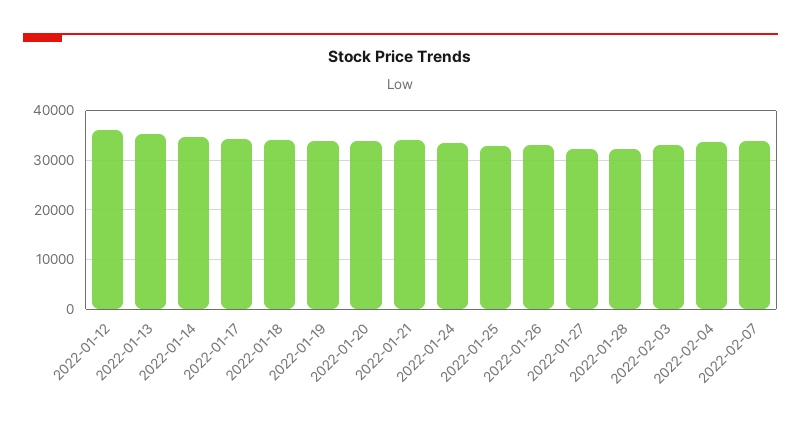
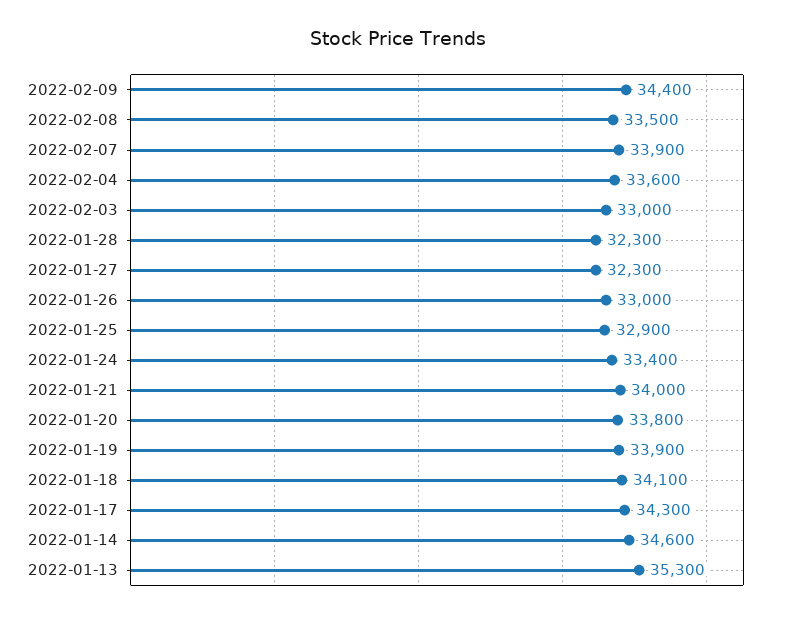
2022-01-12: 36000 -> none
2022-02-09: none -> 34400
2022-02-08: none -> 33500

